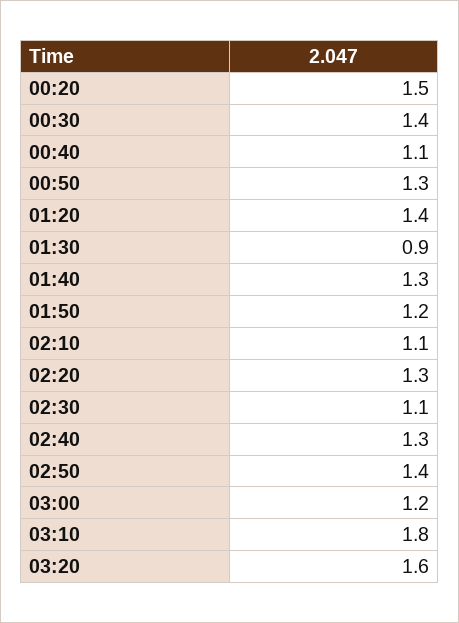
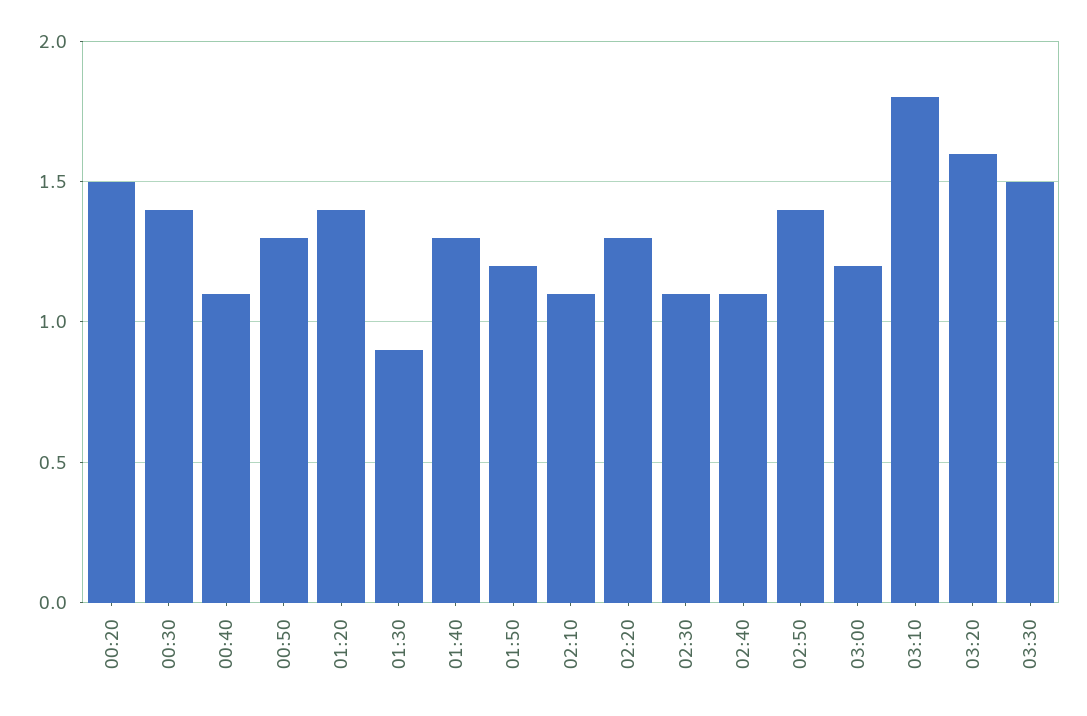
02:40: 1.3 -> 1.1
03:30: none -> 1.5

